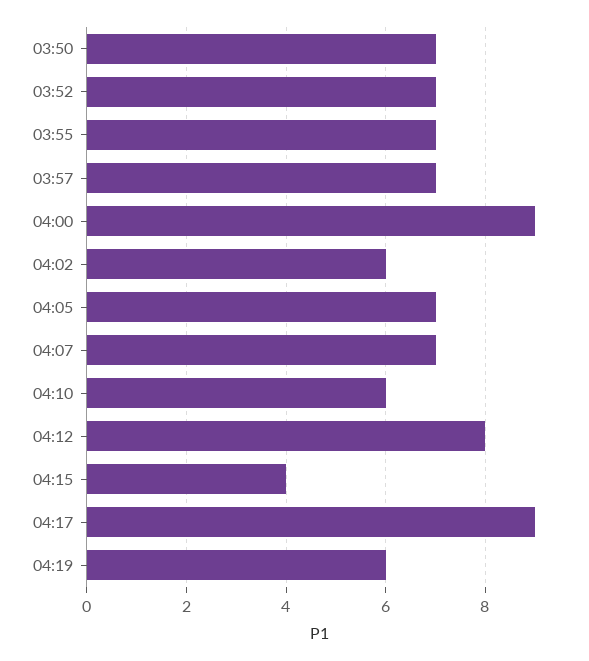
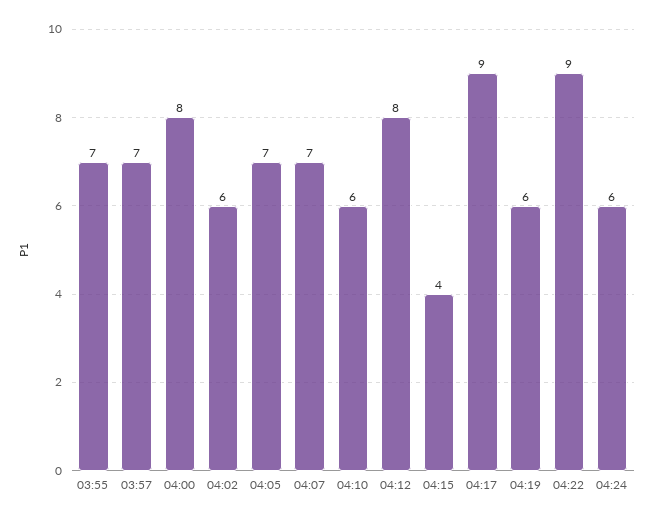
03:50: 7 -> none
03:52: 7 -> none
04:00: 9 -> 8
04:22: none -> 9
04:24: none -> 6

